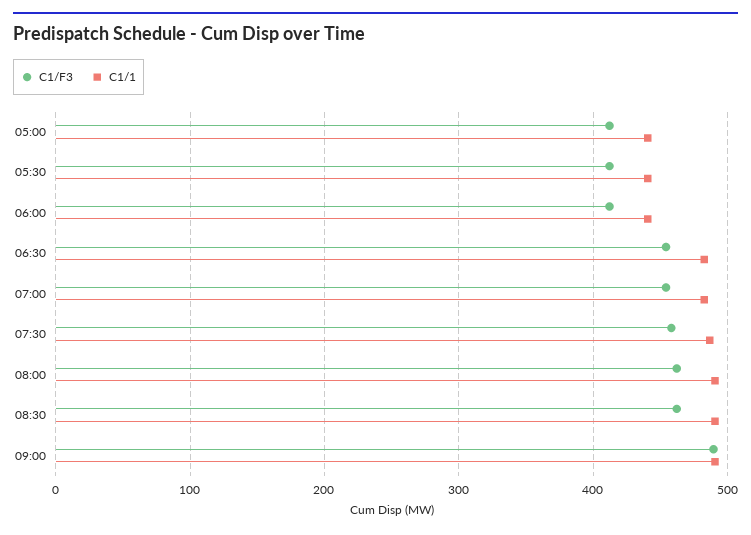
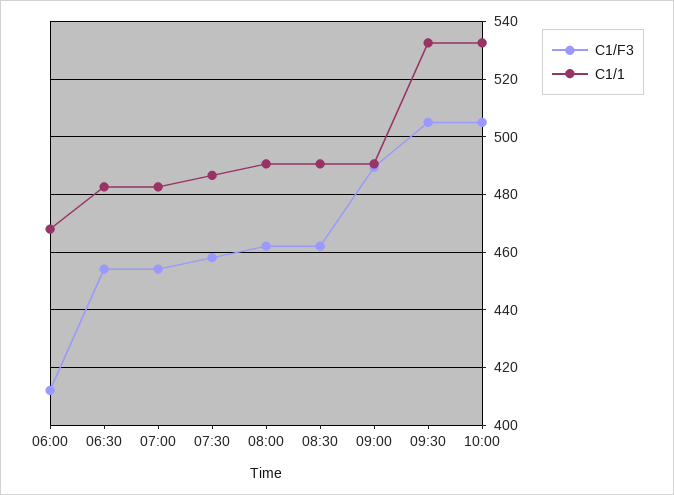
C1/F3, 05:00: 410 -> none
C1/1, 05:00: 440 -> none
C1/F3, 05:30: 410 -> none
C1/1, 05:30: 440 -> none
C1/1, 06:00: 440 -> 467.5
C1/F3, 09:30: none -> 505
C1/1, 09:30: none -> 532.5
C1/F3, 10:00: none -> 505
C1/1, 10:00: none -> 532.5

